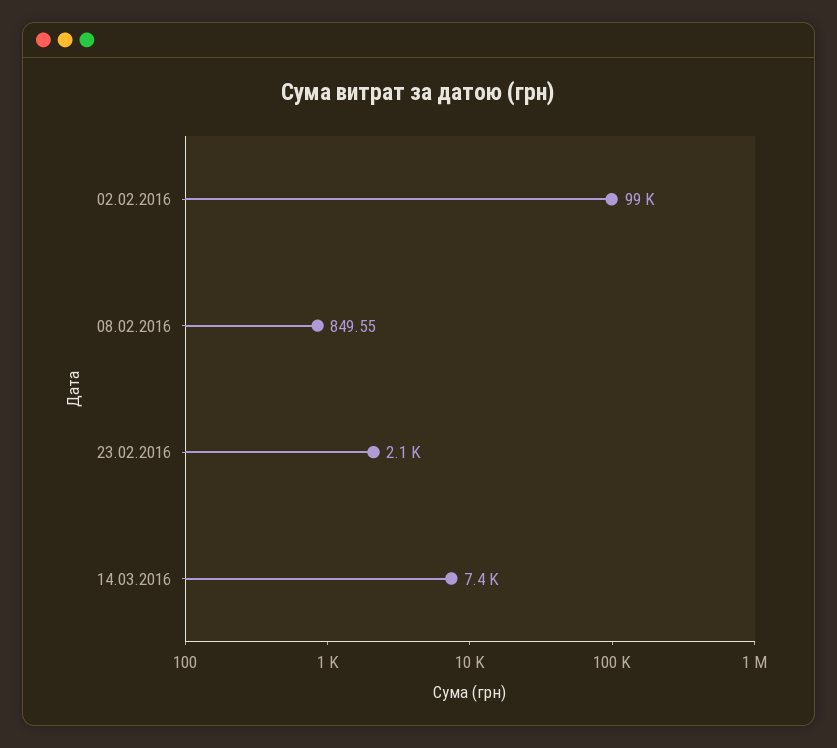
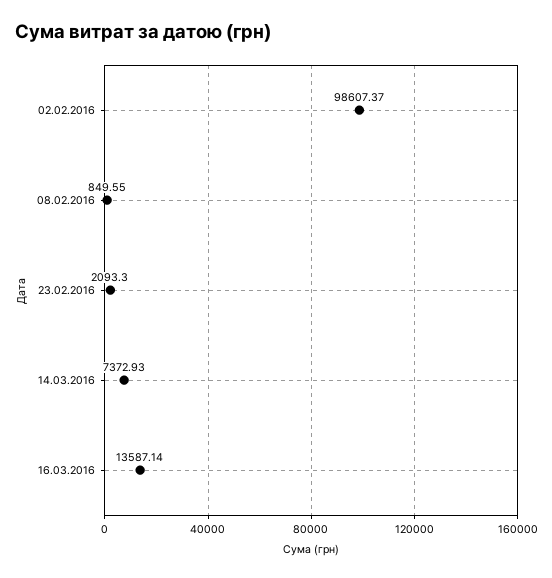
16.03.2016: none -> 13587.14

